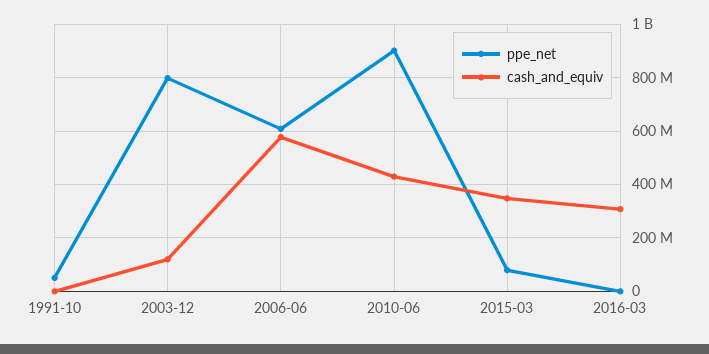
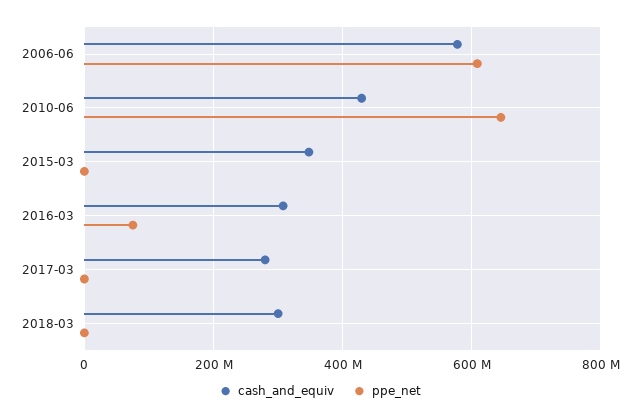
ppe_net, 1991-10: 50000000 -> none
cash_and_equiv, 1991-10: 0 -> none
ppe_net, 2003-12: 800000000 -> none
cash_and_equiv, 2003-12: 125000000 -> none
ppe_net, 2010-06: 900000000 -> 640000000
ppe_net, 2015-03: 75000000 -> 0
ppe_net, 2016-03: 0 -> 80000000
cash_and_equiv, 2017-03: none -> 280000000
ppe_net, 2017-03: none -> 0
cash_and_equiv, 2018-03: none -> 300000000
ppe_net, 2018-03: none -> 0

